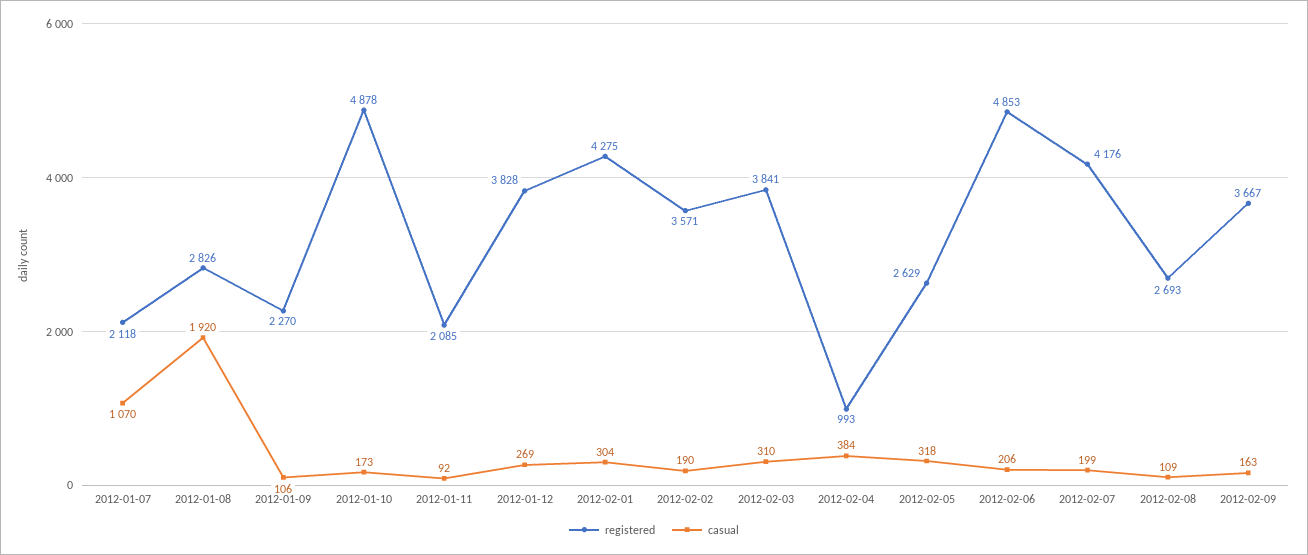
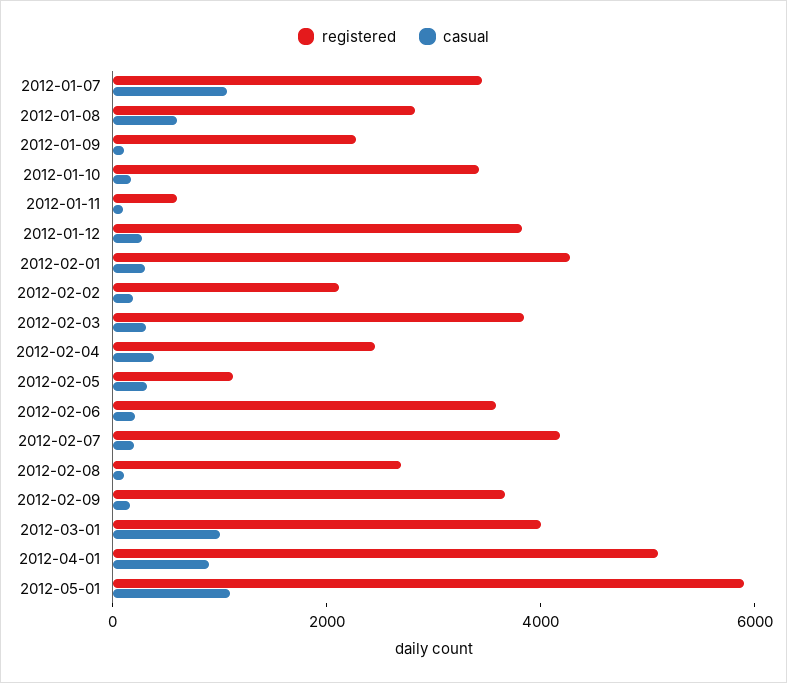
registered, 2012-01-07: 2118 -> 3500
casual, 2012-01-08: 1920 -> 500
registered, 2012-01-10: 4878 -> 3500
registered, 2012-01-11: 2085 -> 500
registered, 2012-02-02: 3571 -> 2000
registered, 2012-02-04: 993 -> 2500
registered, 2012-02-05: 2629 -> 1000
registered, 2012-02-06: 4853 -> 3500
registered, 2012-03-01: none -> 4000
casual, 2012-03-01: none -> 1000
registered, 2012-04-01: none -> 5000
casual, 2012-04-01: none -> 1000
registered, 2012-05-01: none -> 6000
casual, 2012-05-01: none -> 1000

